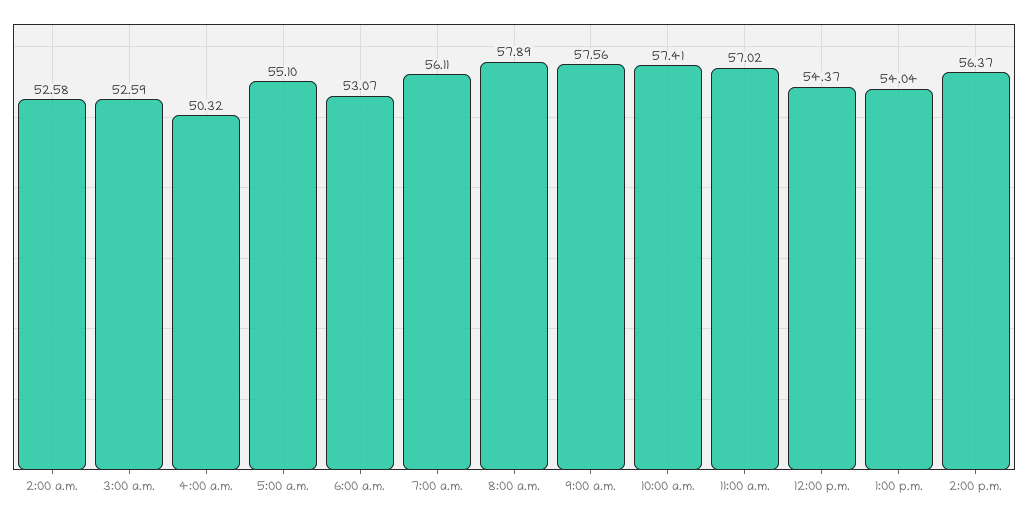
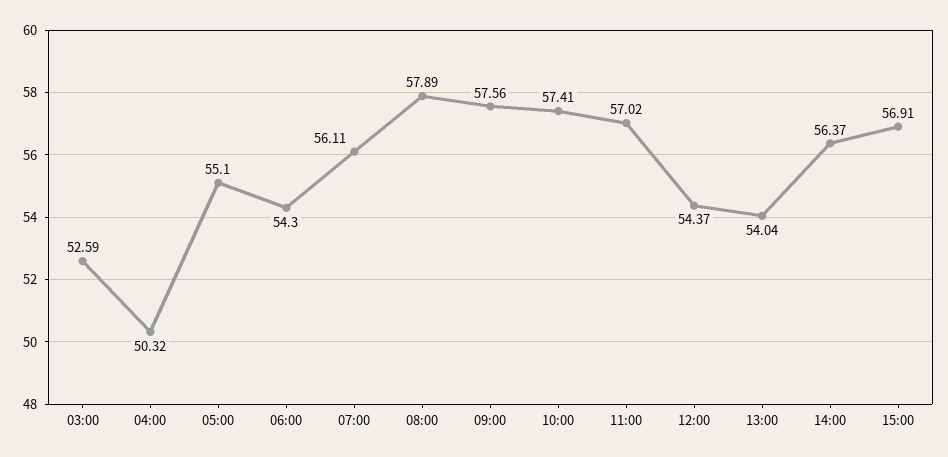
2:00 a.m.: 52.58 -> none
6:00 a.m.: 53.07 -> 54.3
15:00: none -> 56.91

